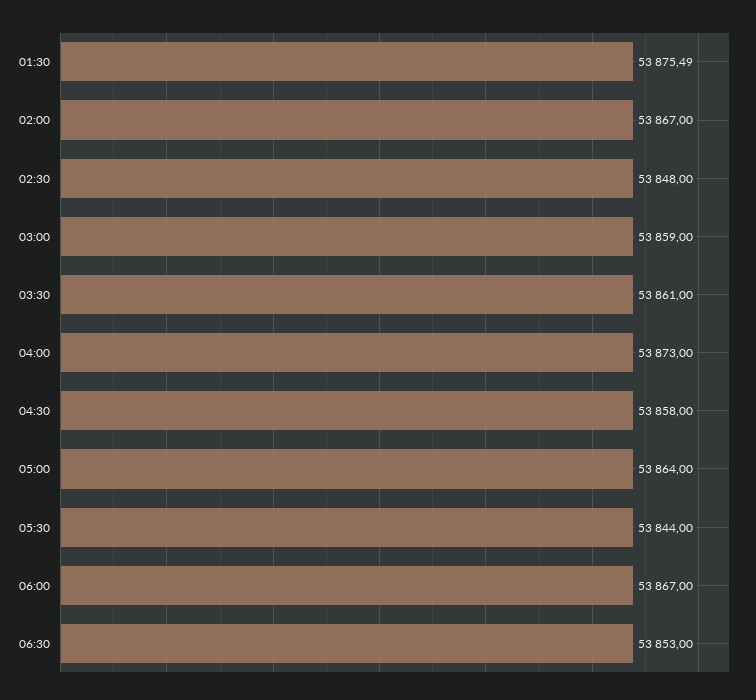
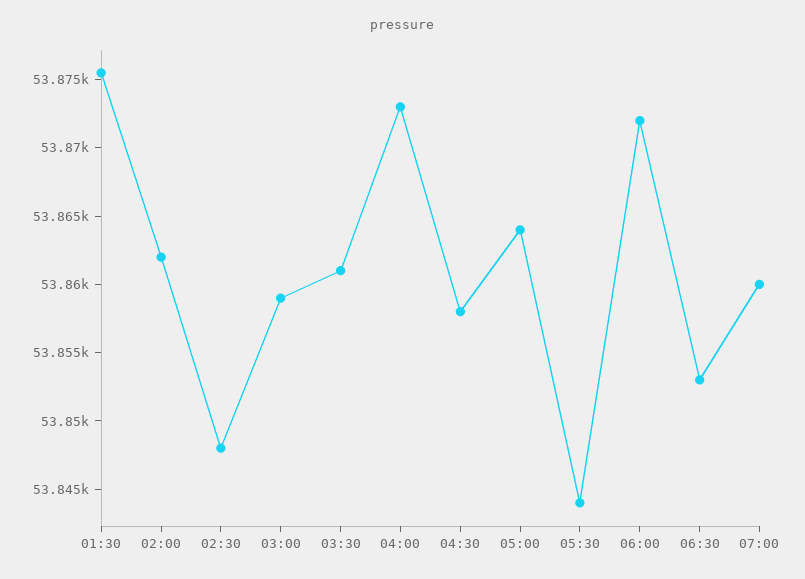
02:00: 53867 -> 53862
06:00: 53867 -> 53872
07:00: none -> 53860

